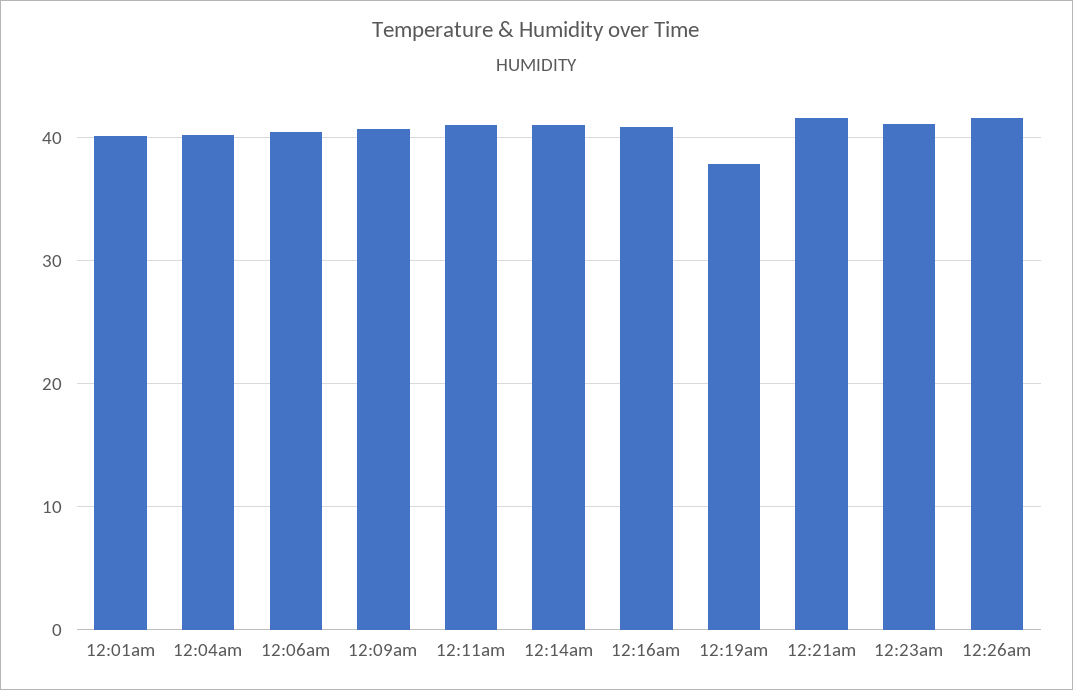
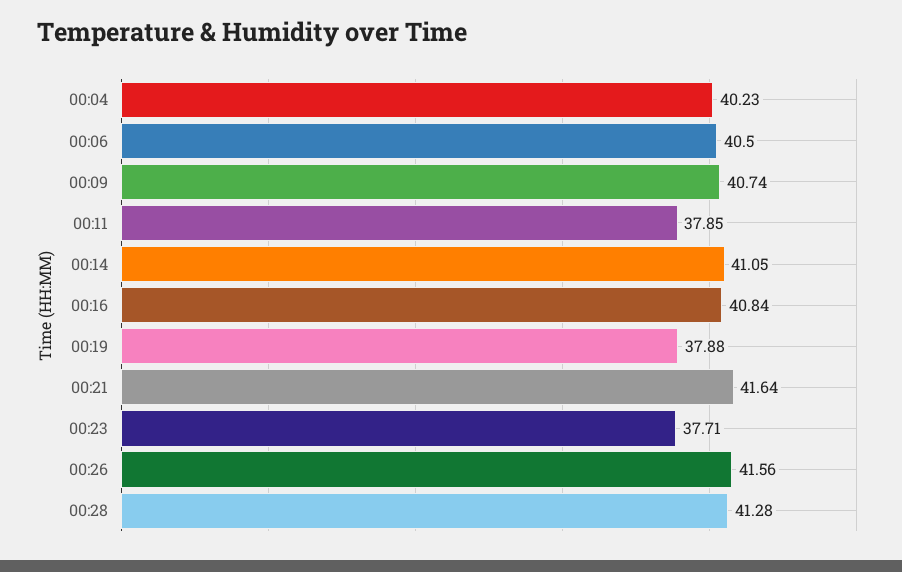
12:01am: 40 -> none
12:11am: 41 -> 37.85
12:23am: 41 -> 37.71
00:28: none -> 41.28

